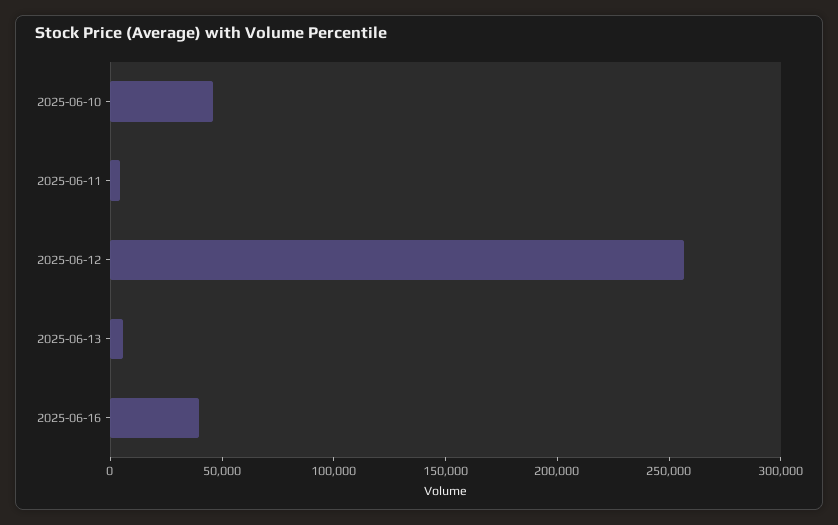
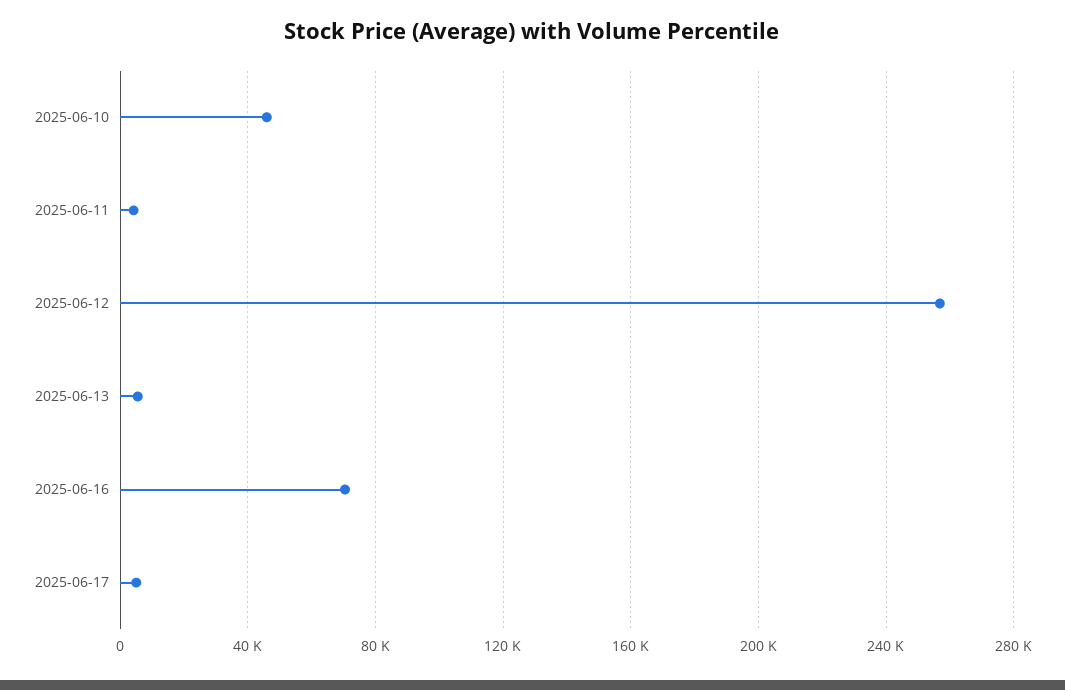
2025-06-16: 40000 -> 70000
2025-06-17: none -> 5000

